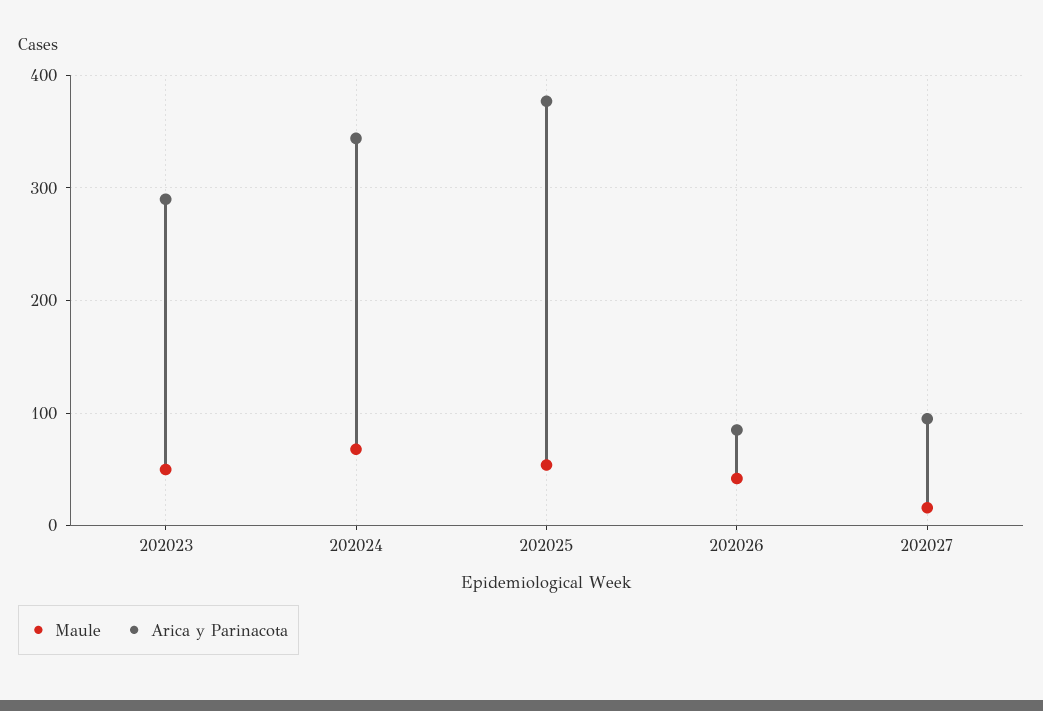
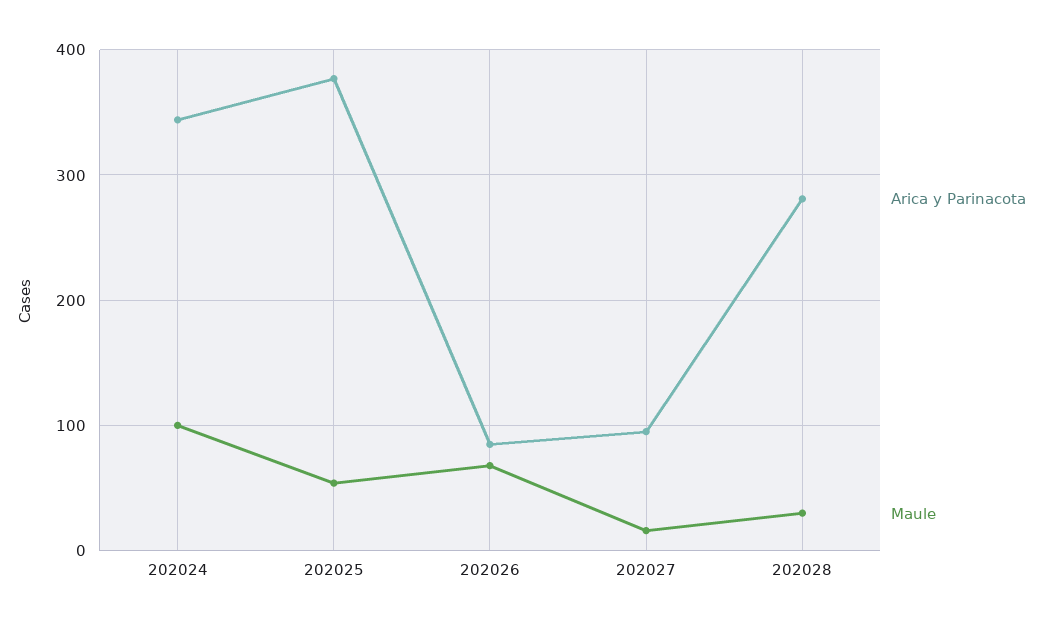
Maule, 202023: 50 -> none
Arica y Parinacota, 202023: 290 -> none
Maule, 202024: 70 -> 100
Maule, 202026: 40 -> 70
Arica y Parinacota, 202028: none -> 280
Maule, 202028: none -> 30

